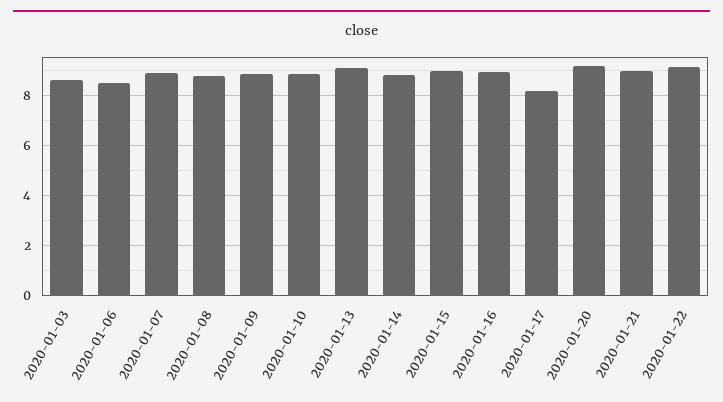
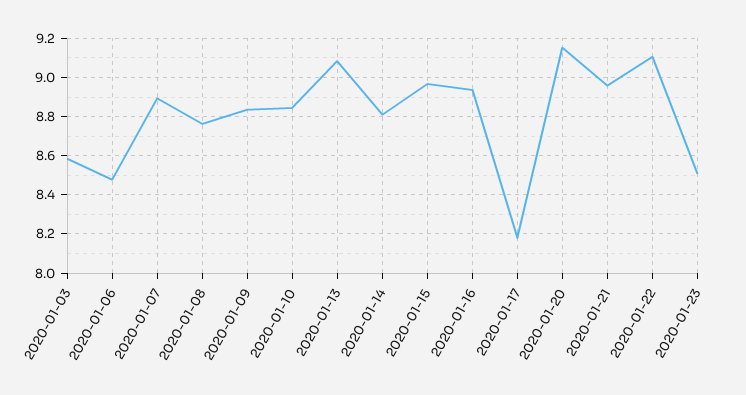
2020-01-23: none -> 8.5

